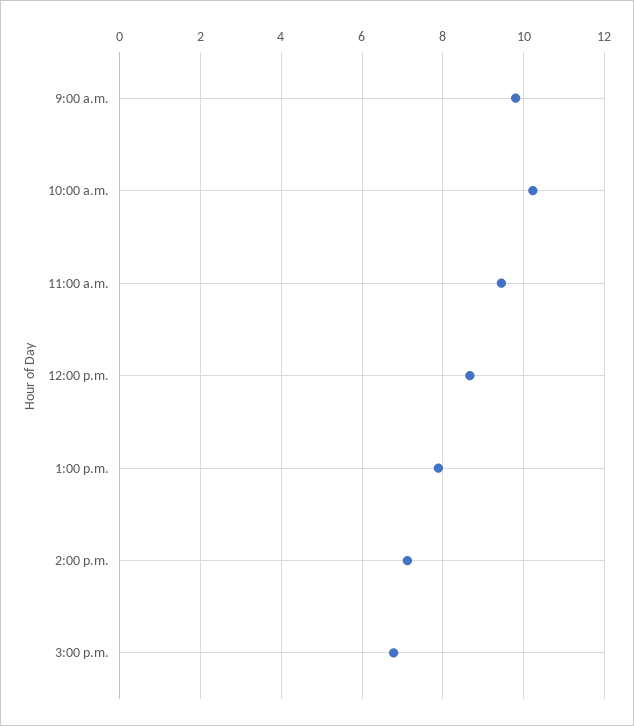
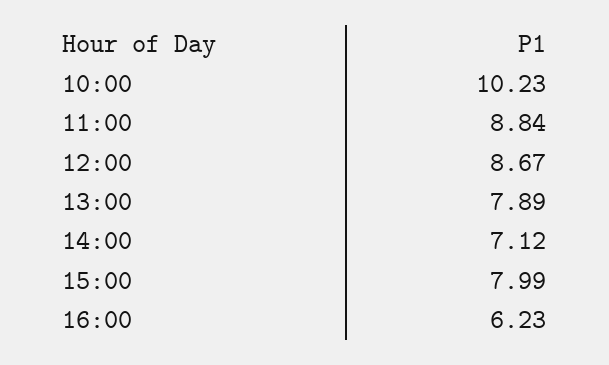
9:00 a.m.: 9.8 -> none
11:00 a.m.: 9.4 -> 8.84
3:00 p.m.: 6.8 -> 7.99
16:00: none -> 6.23

